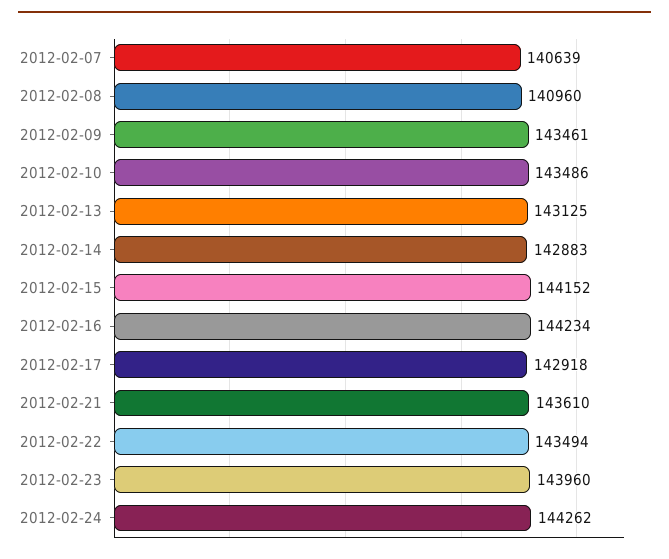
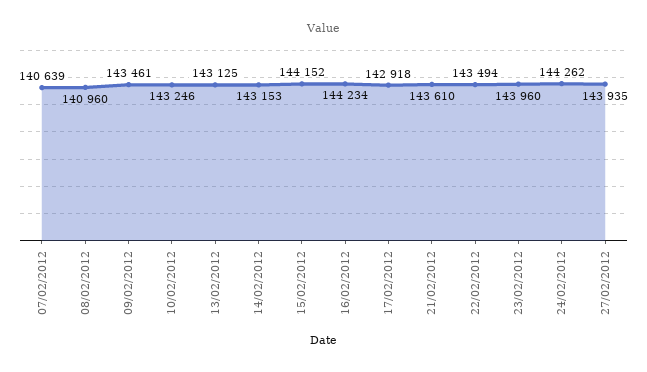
2012-02-10: 143486 -> 143246
2012-02-14: 142883 -> 143153
27/02/2012: none -> 143935

